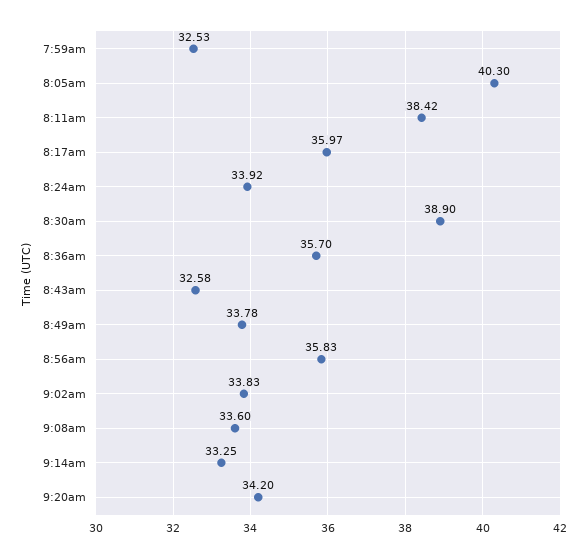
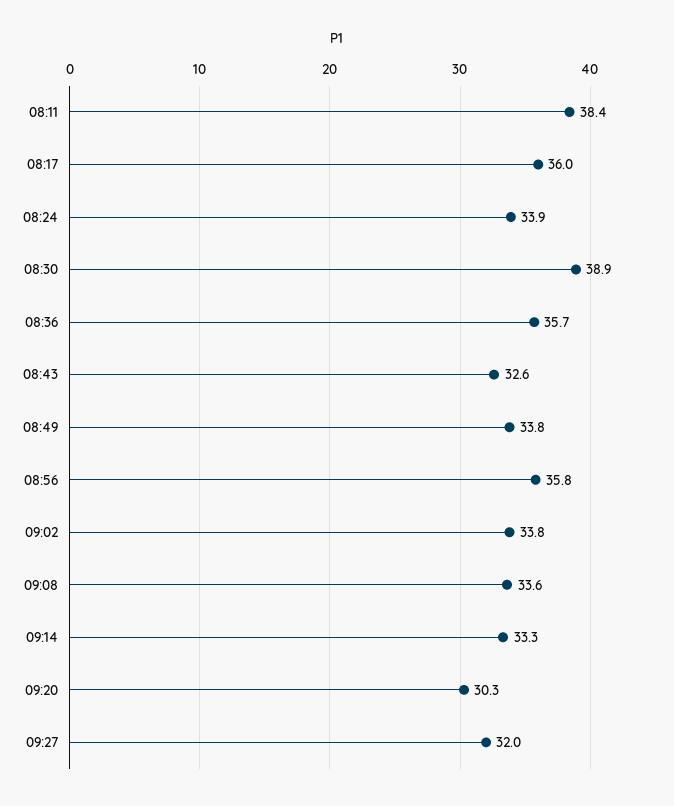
7:59am: 32.53 -> none
8:05am: 40.3 -> none
9:20am: 34.2 -> 30.3
09:27: none -> 32

